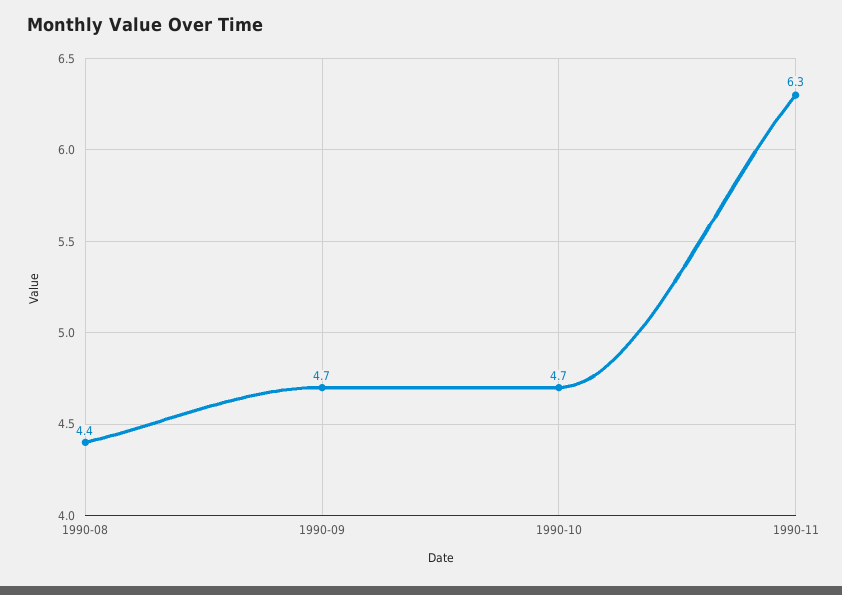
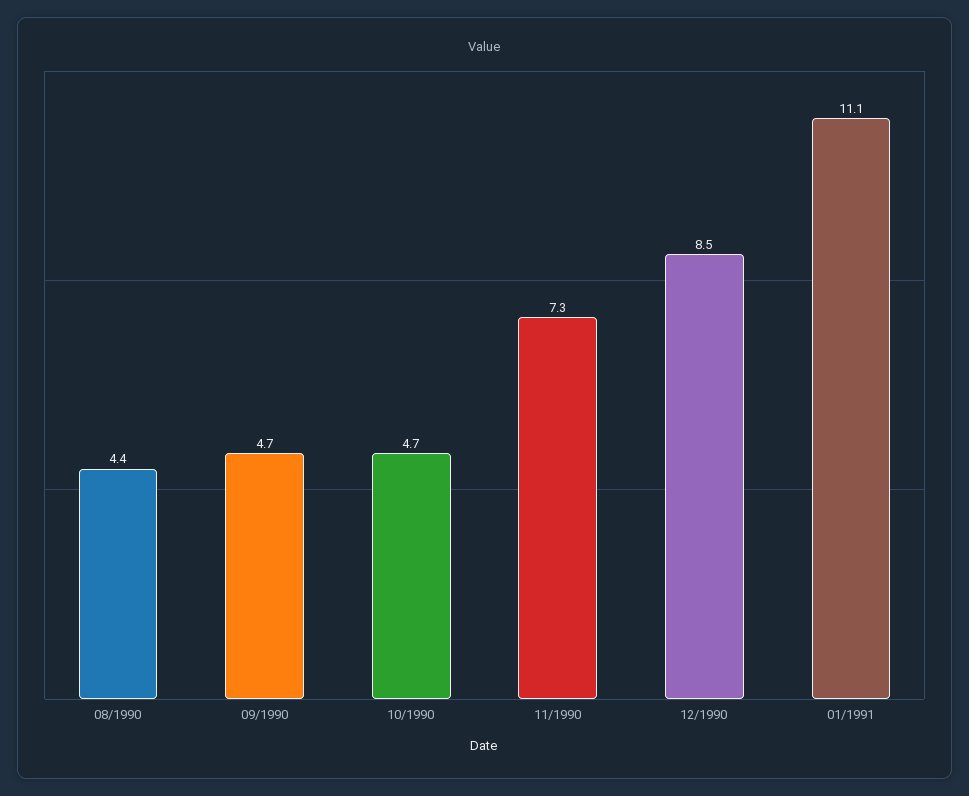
1990-11: 6.3 -> 7.3
12/1990: none -> 8.5
01/1991: none -> 11.1

